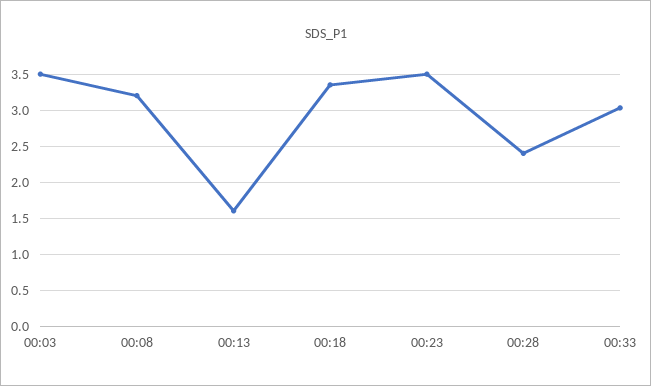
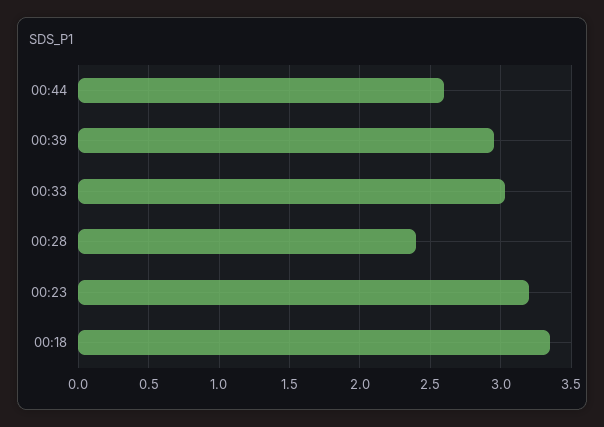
00:03: 3.5 -> none
00:08: 3.2 -> none
00:13: 1.6 -> none
00:23: 3.5 -> 3.2
00:44: none -> 2.6
00:39: none -> 2.95

